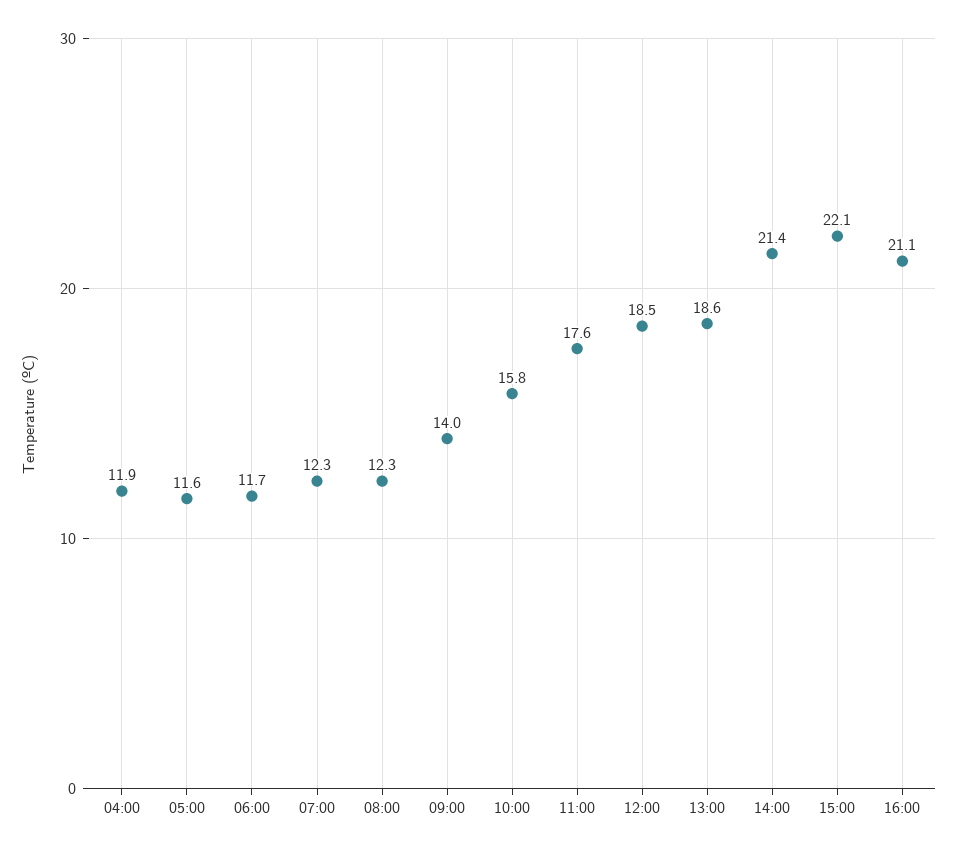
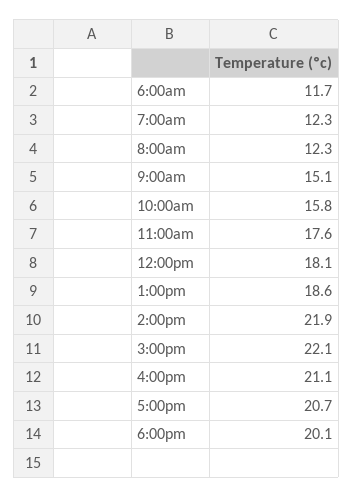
04:00: 11.9 -> none
05:00: 11.6 -> none
09:00: 14 -> 15.1
12:00: 18.5 -> 18.1
14:00: 21.4 -> 21.9
5:00pm: none -> 20.7
6:00pm: none -> 20.1

